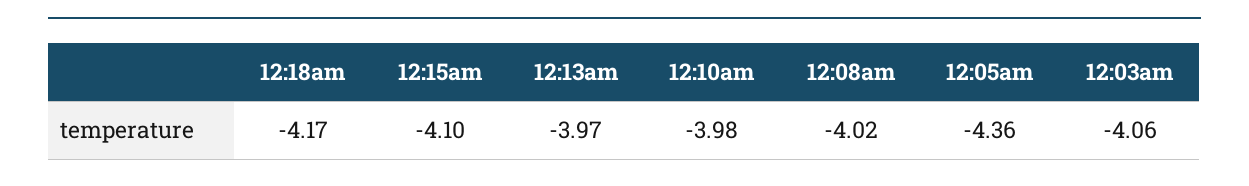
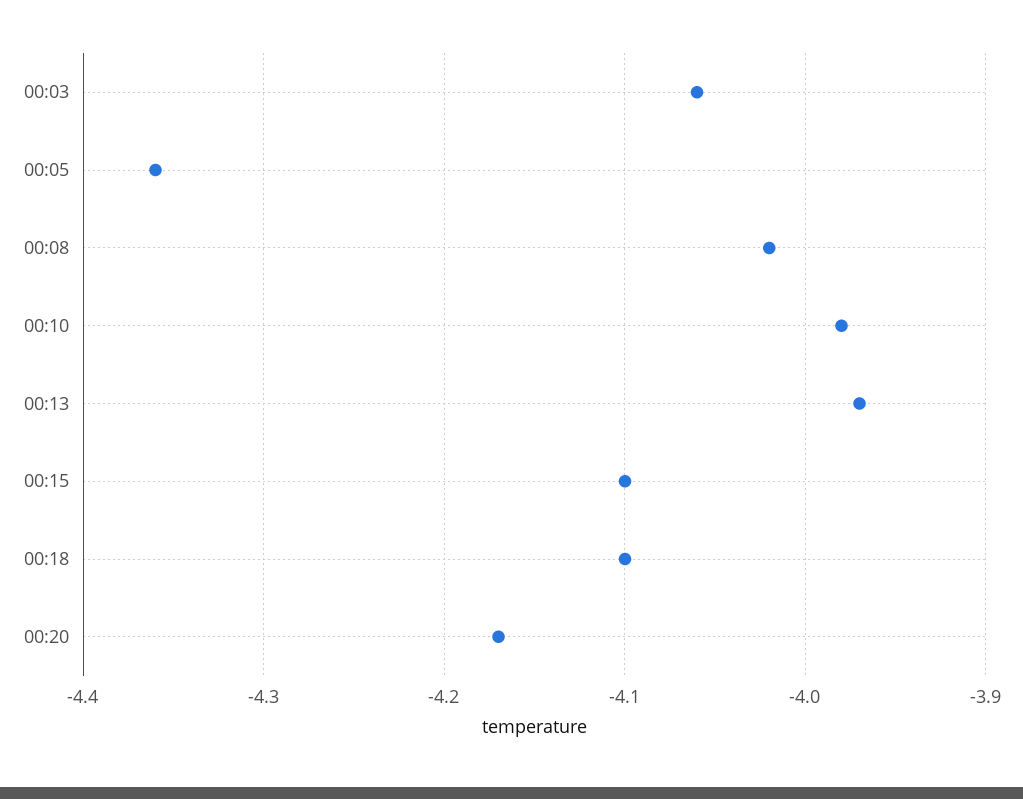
12:18am: -4.17 -> -4.1
00:20: none -> -4.17

